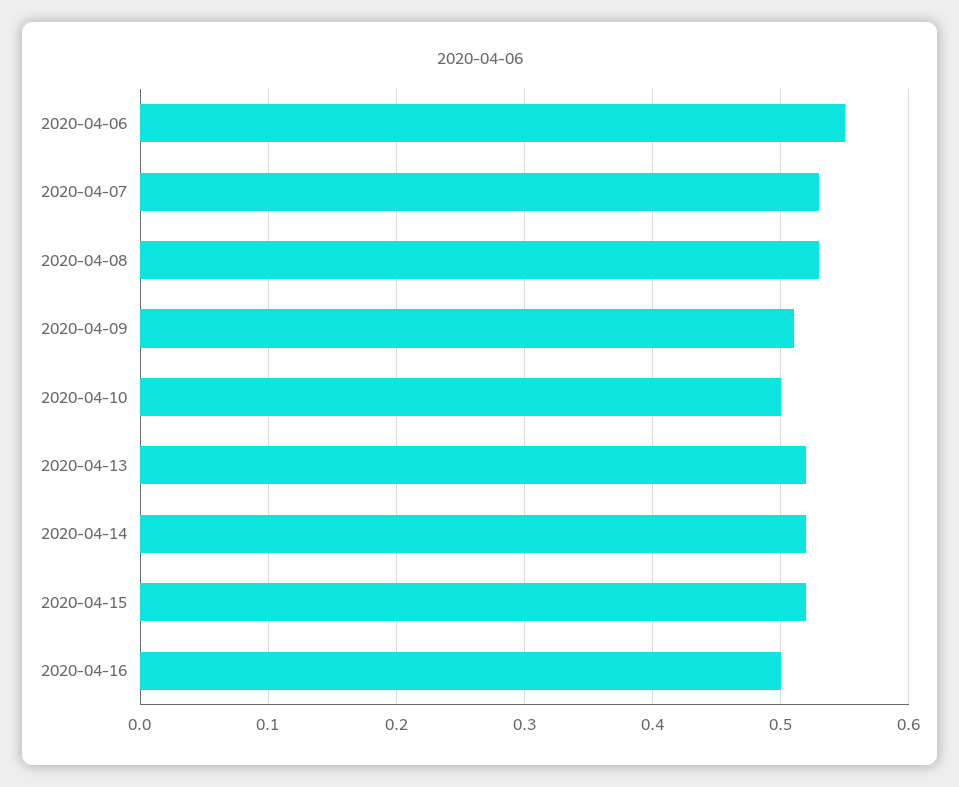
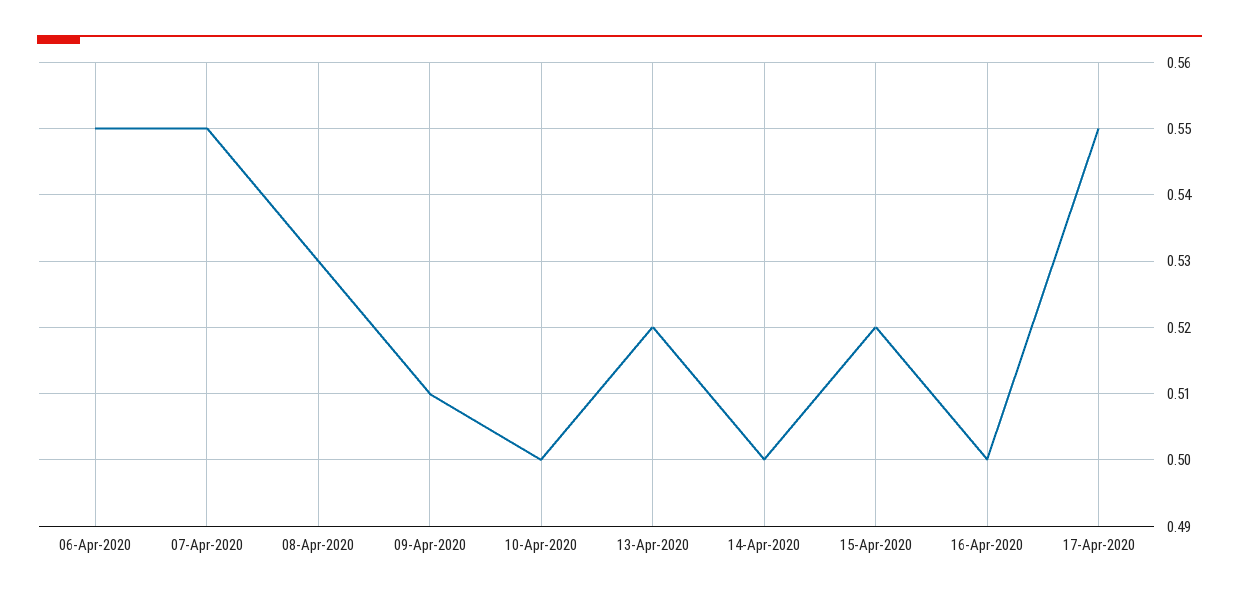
2020-04-07: 0.53 -> 0.55
2020-04-14: 0.52 -> 0.5
17-Apr-2020: none -> 0.55

